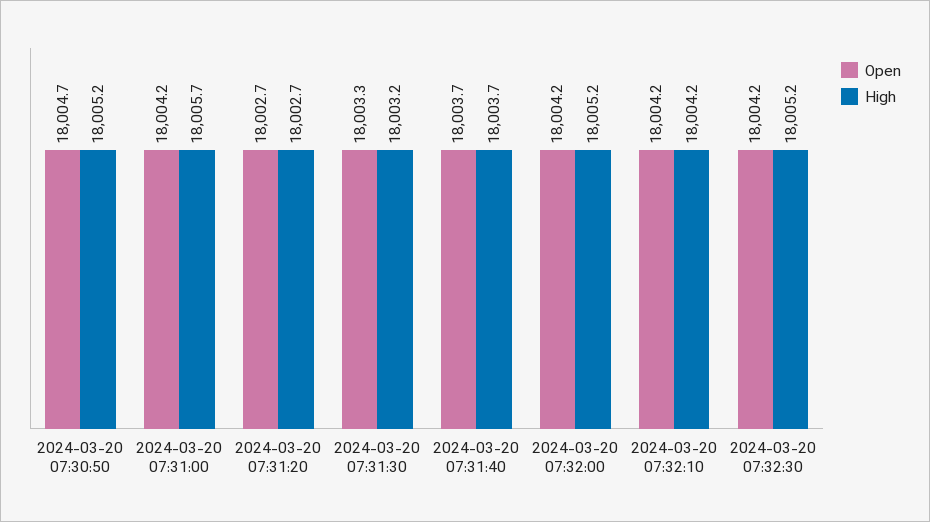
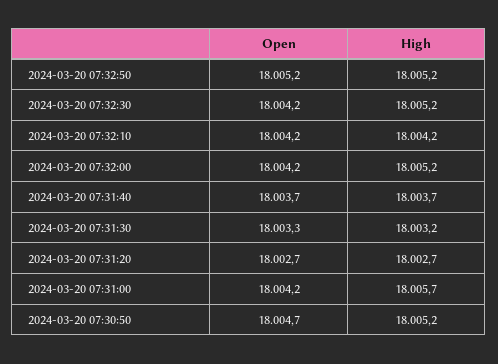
Open, 2024-03-20 07:32:50: none -> 18005.2
High, 2024-03-20 07:32:50: none -> 18005.2

